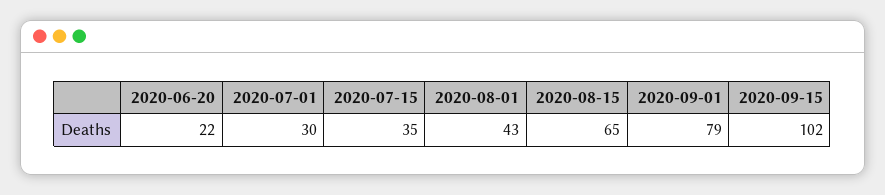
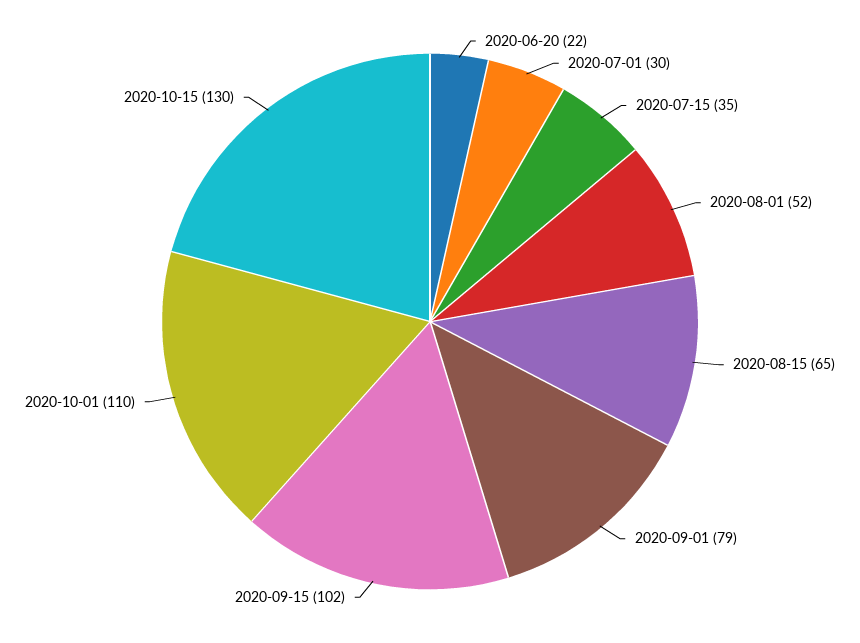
2020-08-01: 43 -> 52
2020-10-01: none -> 110
2020-10-15: none -> 130

